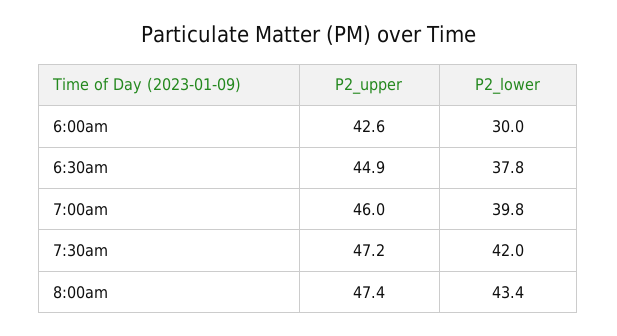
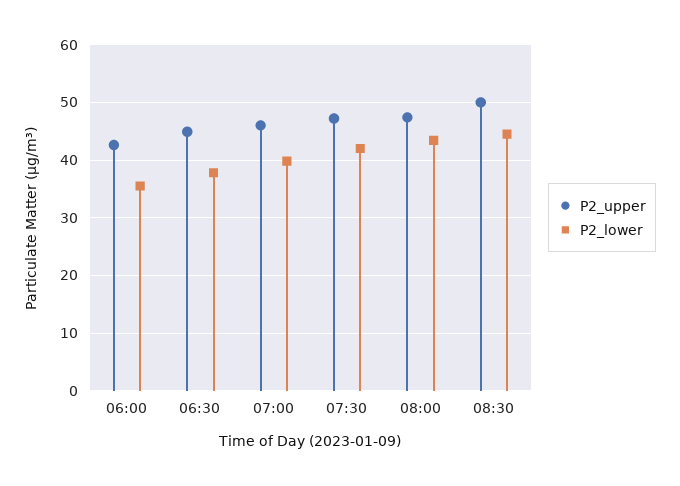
P2_lower, 6:00am: 30 -> 36
P2_upper, 08:30: none -> 50
P2_lower, 08:30: none -> 44

